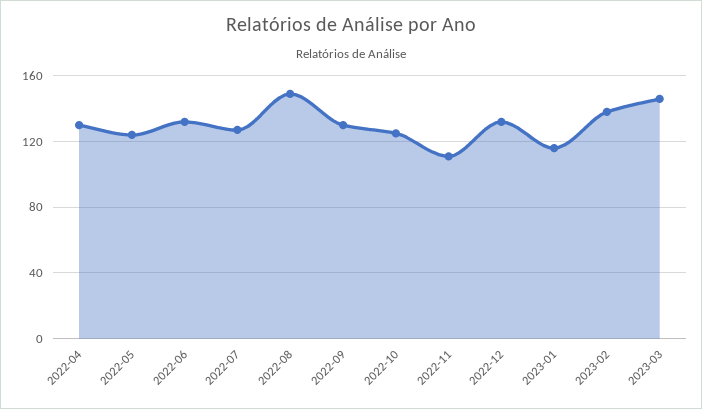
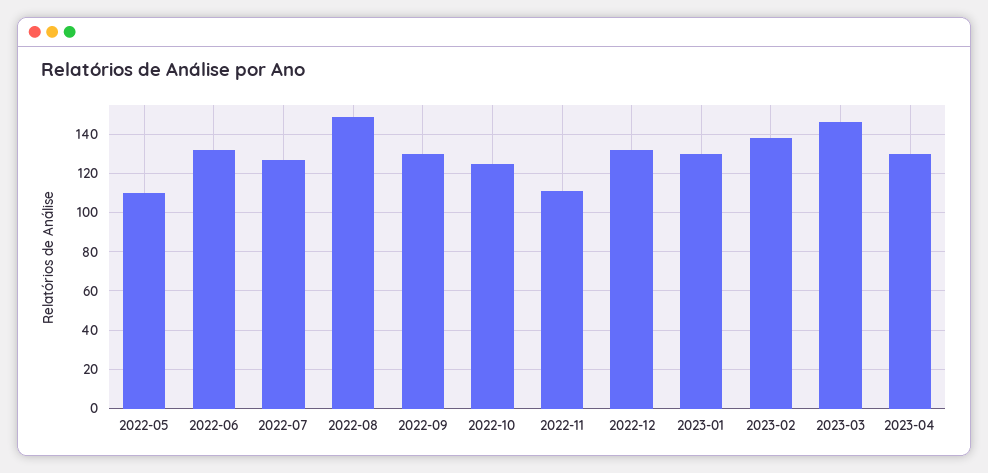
2022-04: 130 -> none
2022-05: 125 -> 110
2023-01: 115 -> 130
2023-04: none -> 130

